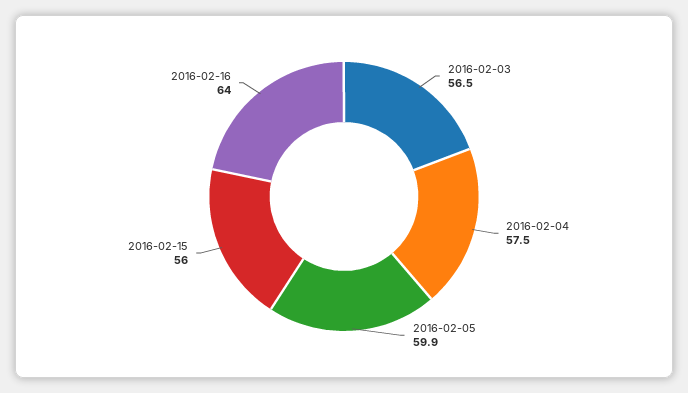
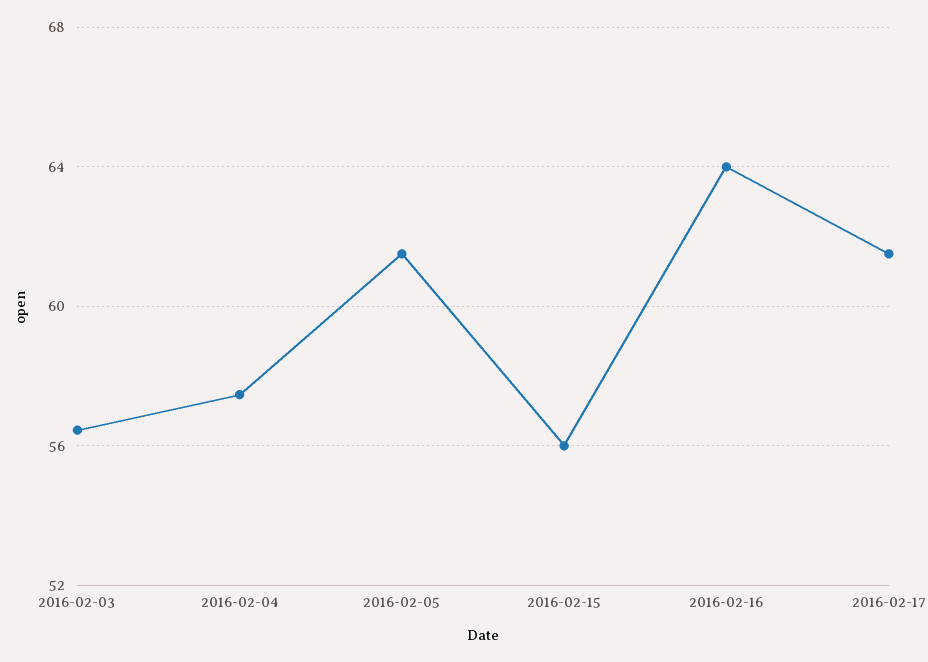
2016-02-05: 59.9 -> 61.5
2016-02-17: none -> 61.5

